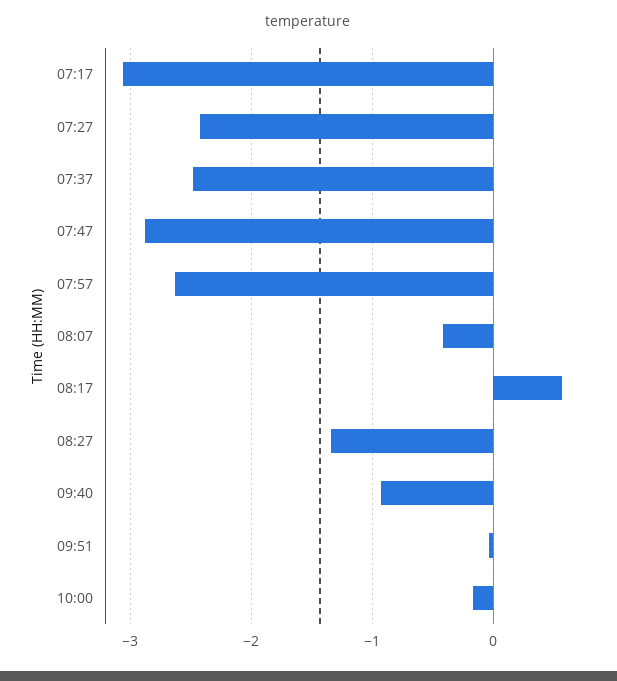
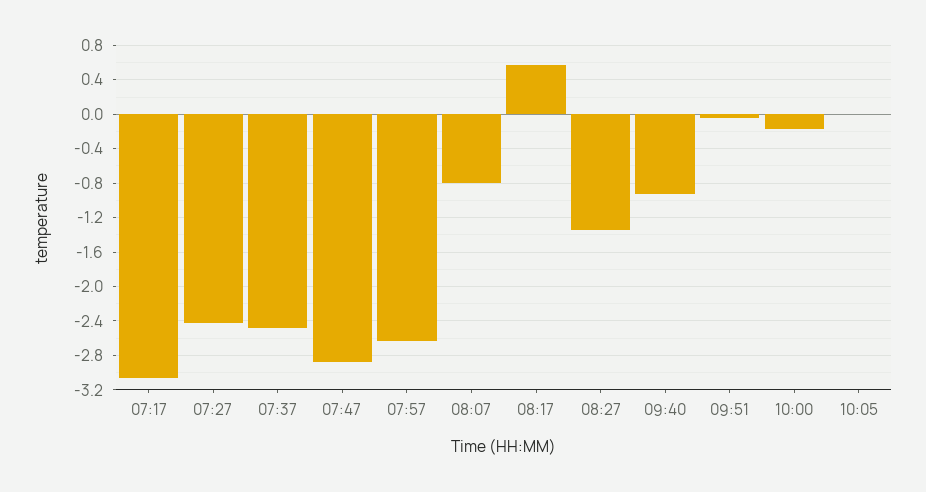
08:07: -0.4 -> -0.8
10:05: none -> 0

